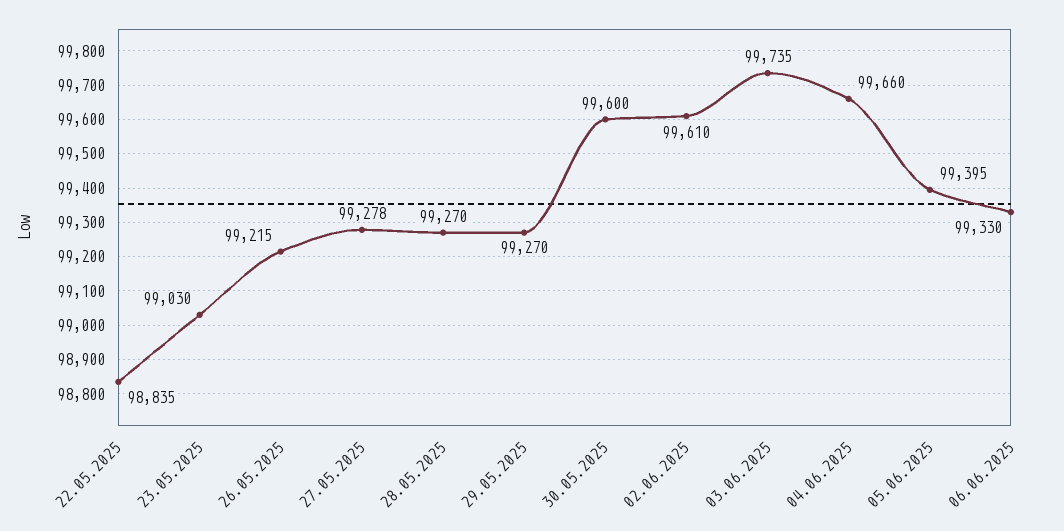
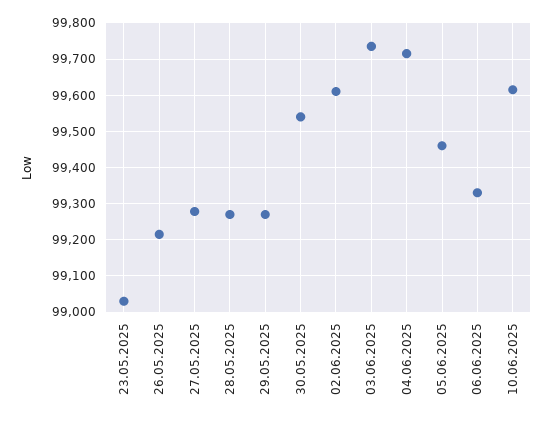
22.05.2025: 98835 -> none
30.05.2025: 99600 -> 99540
04.06.2025: 99660 -> 99720
05.06.2025: 99395 -> 99460
10.06.2025: none -> 99620

